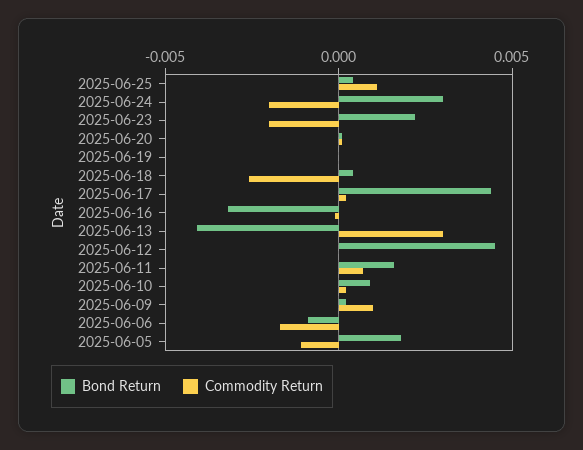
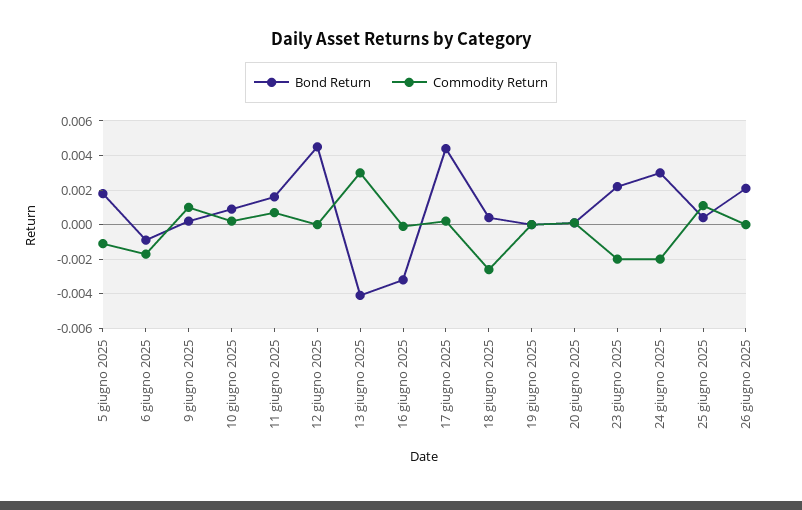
Bond Return, 26 giugno 2025: none -> 0.002
Commodity Return, 26 giugno 2025: none -> 0

